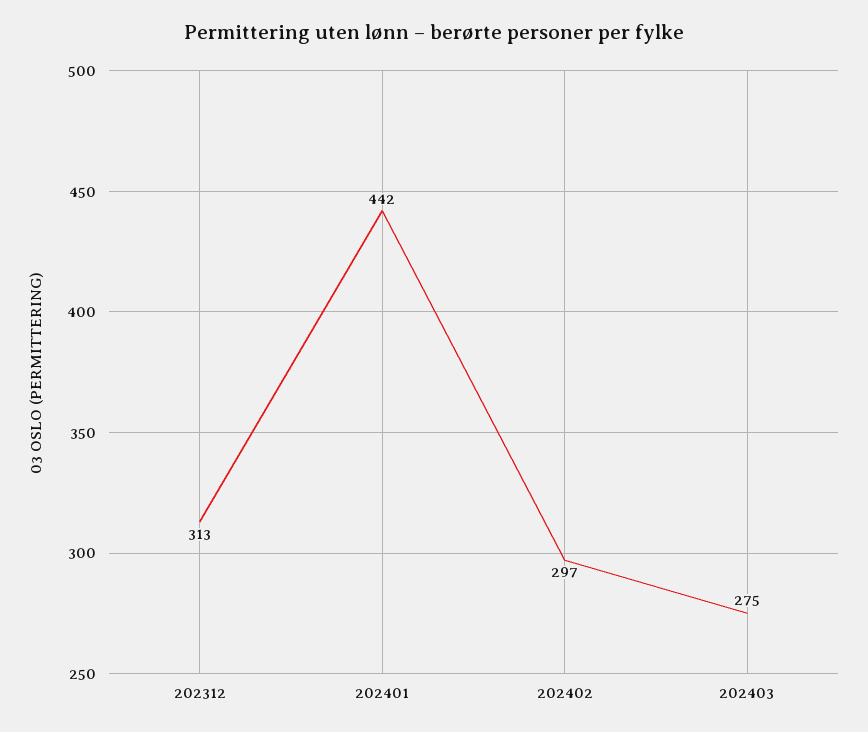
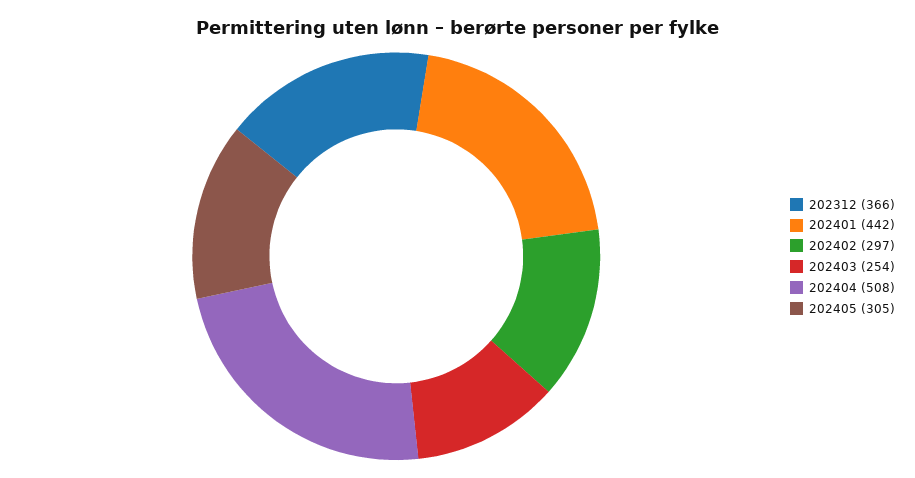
202312: 313 -> 366
202403: 275 -> 254
202404: none -> 508
202405: none -> 305

